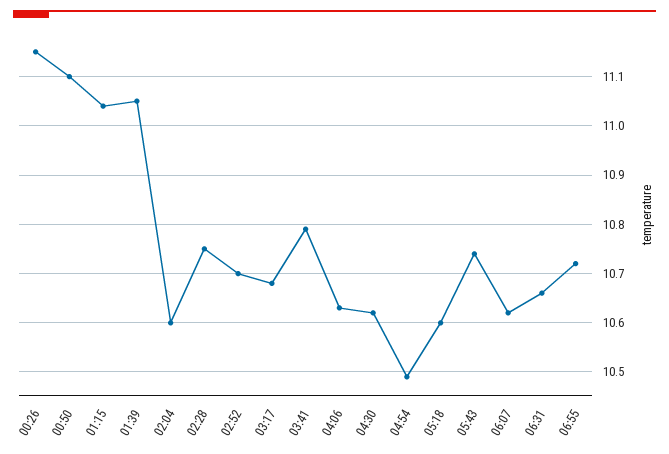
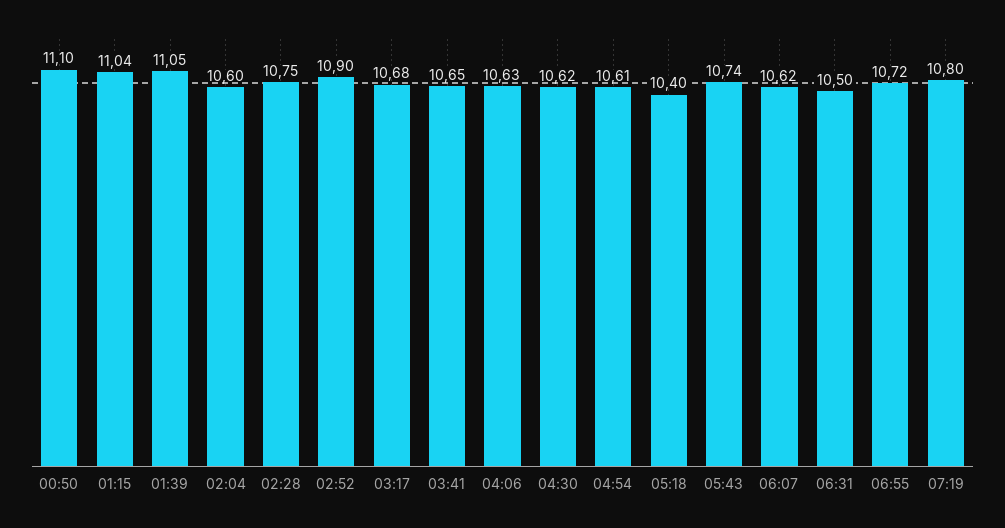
00:26: 11.15 -> none
02:52: 10.7 -> 10.9
03:41: 10.8 -> 10.65
04:54: 10.5 -> 10.61
05:18: 10.6 -> 10.4
06:31: 10.65 -> 10.5
07:19: none -> 10.8

